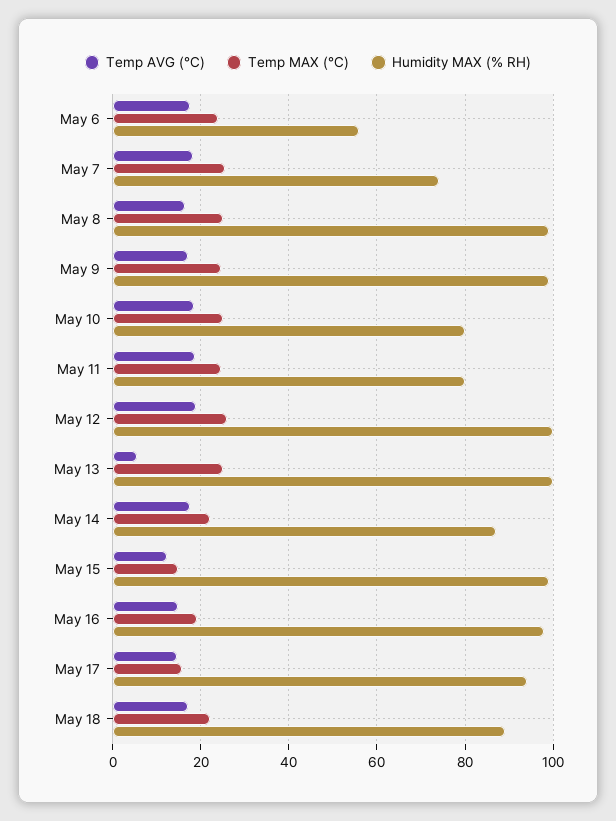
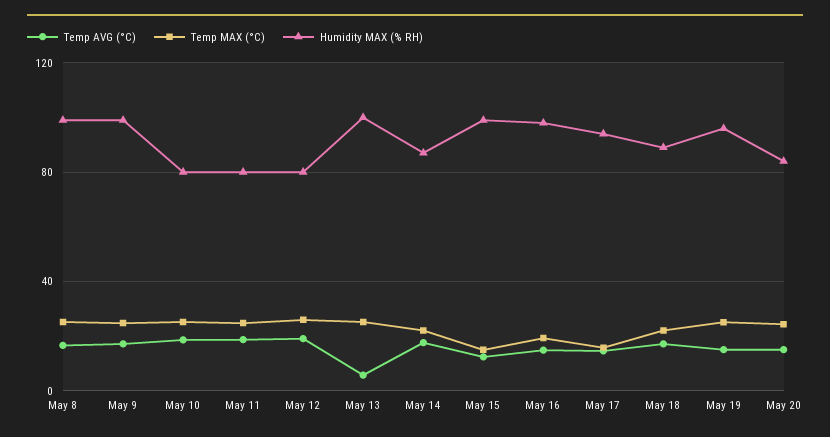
Temp AVG (°C), May 6: 18 -> none
Temp MAX (°C), May 6: 24 -> none
Humidity MAX (% RH), May 6: 56 -> none
Temp AVG (°C), May 7: 18 -> none
Temp MAX (°C), May 7: 26 -> none
Humidity MAX (% RH), May 7: 74 -> none
Humidity MAX (% RH), May 12: 100 -> 80
Temp AVG (°C), May 19: none -> 15
Temp MAX (°C), May 19: none -> 25
Humidity MAX (% RH), May 19: none -> 95
Temp AVG (°C), May 20: none -> 15
Temp MAX (°C), May 20: none -> 25
Humidity MAX (% RH), May 20: none -> 85

